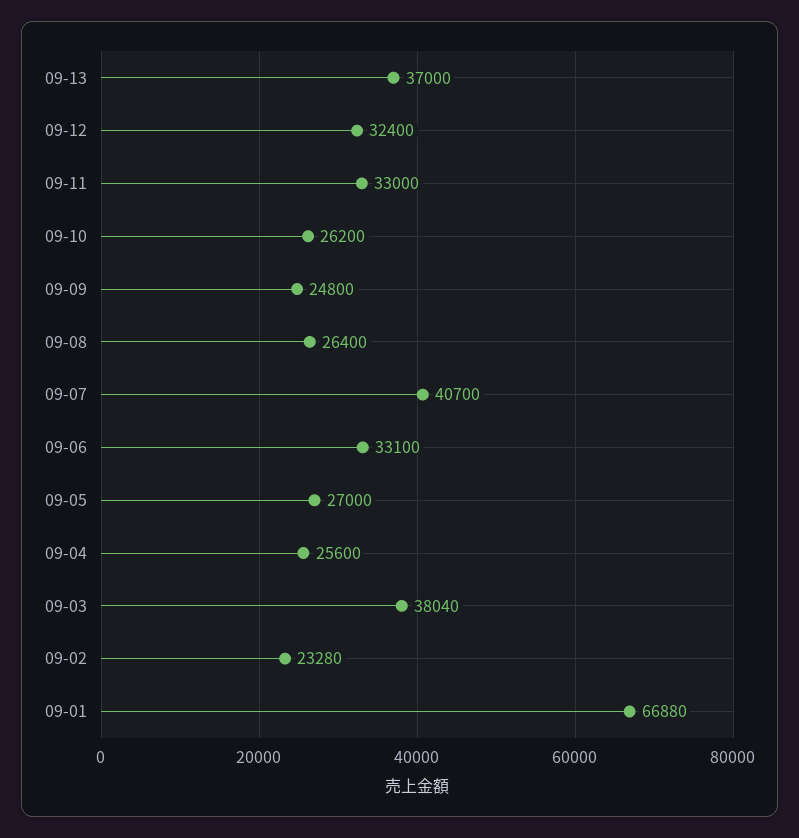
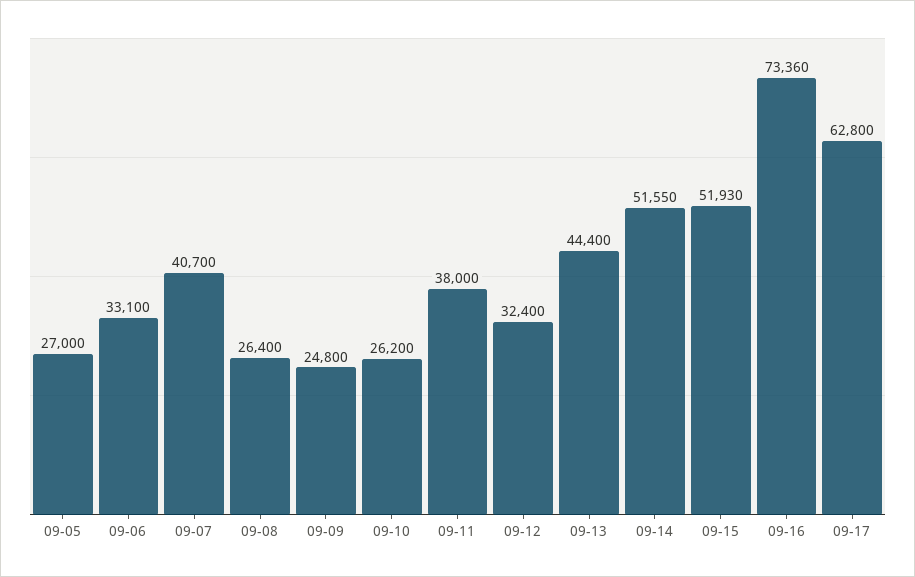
09-13: 37000 -> 44400
09-11: 33000 -> 38000
09-04: 25600 -> none
09-03: 38040 -> none
09-02: 23280 -> none
09-01: 66880 -> none
09-14: none -> 51550
09-15: none -> 51930
09-16: none -> 73360
09-17: none -> 62800

